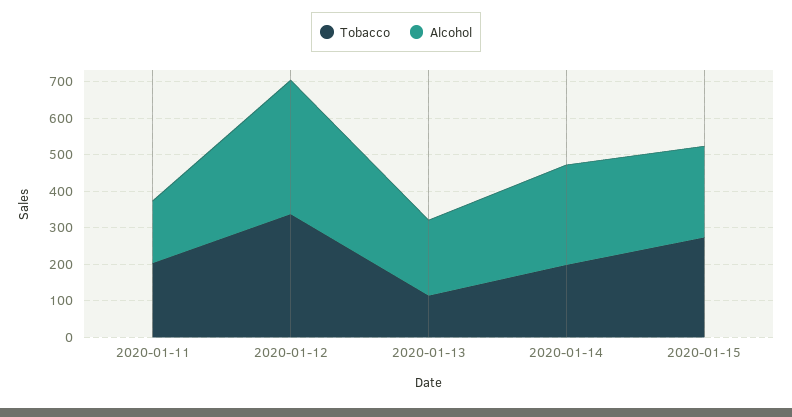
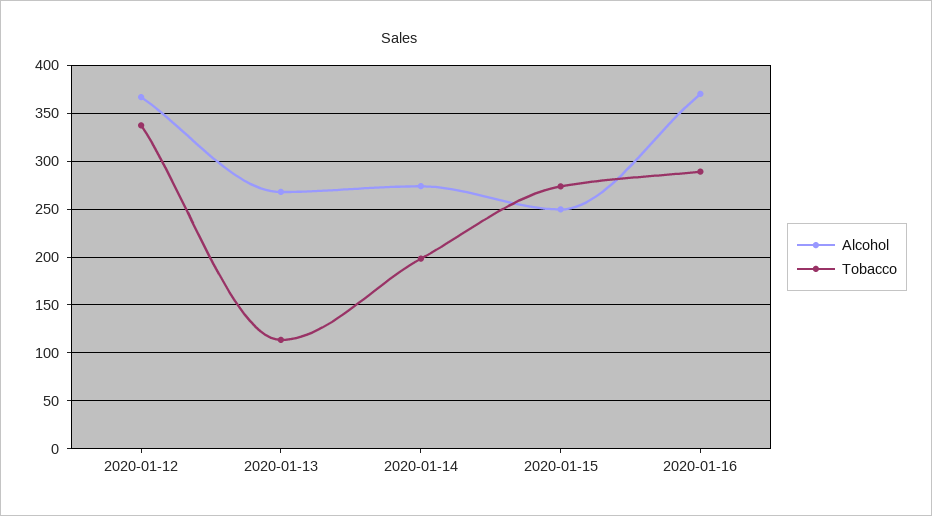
Tobacco, 2020-01-11: 200 -> none
Alcohol, 2020-01-11: 175 -> none
Alcohol, 2020-01-13: 200 -> 270
Alcohol, 2020-01-16: none -> 370
Tobacco, 2020-01-16: none -> 290

